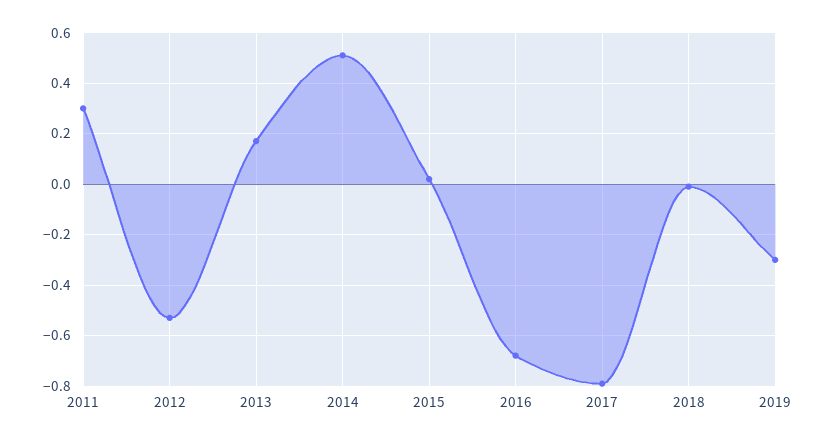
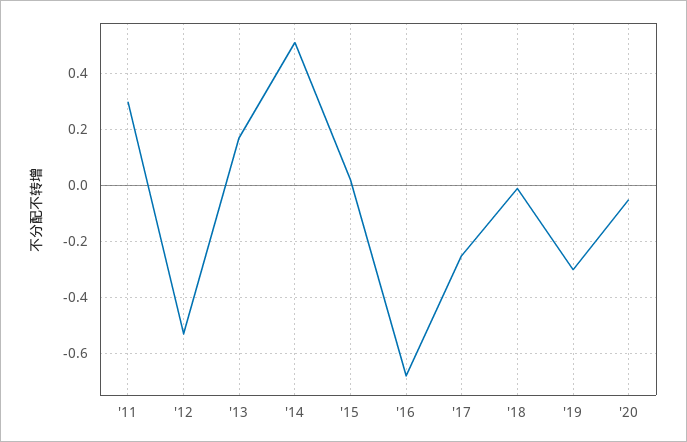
2017: -0.8 -> -0.25
'20: none -> -0.05

